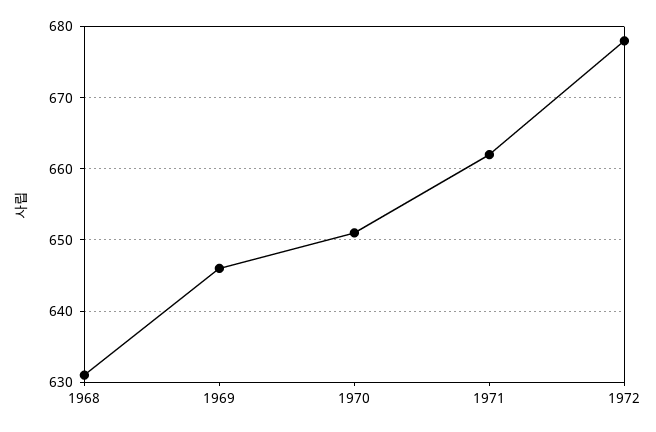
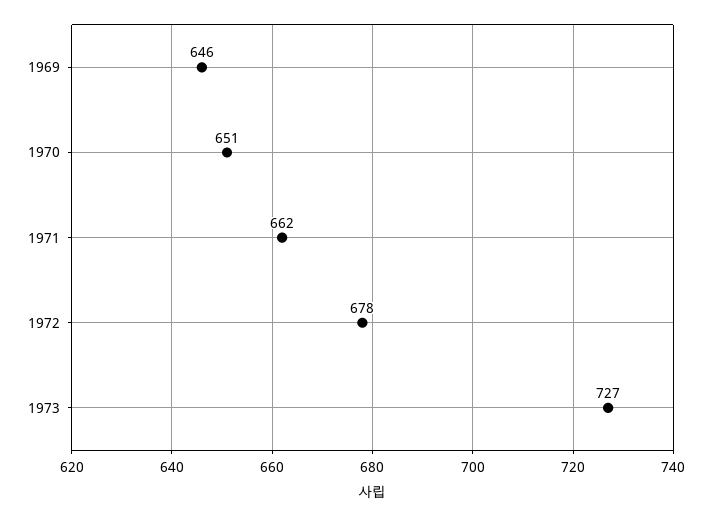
1968: 631 -> none
1973: none -> 727

